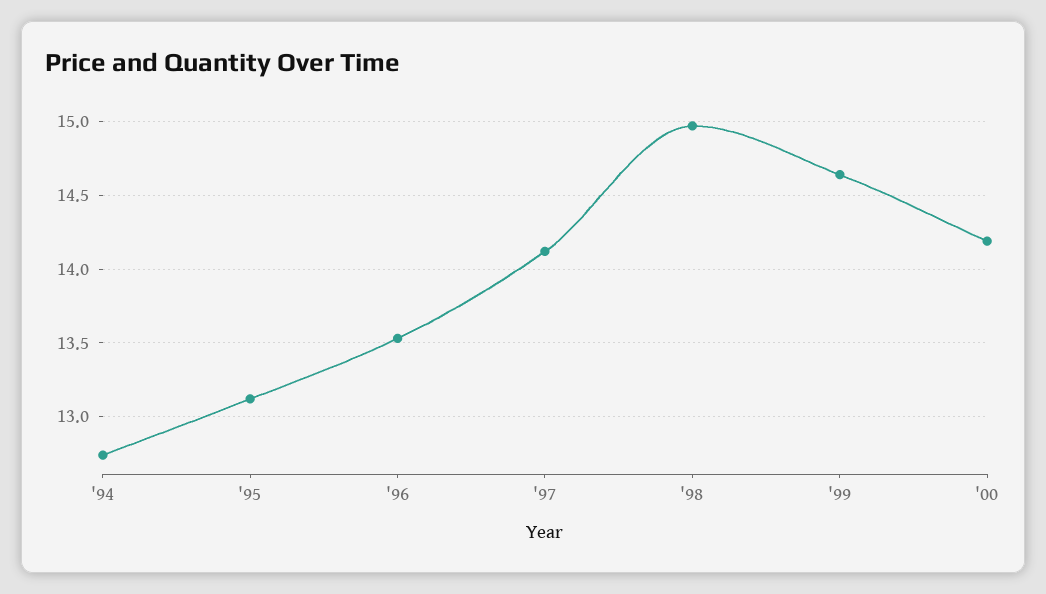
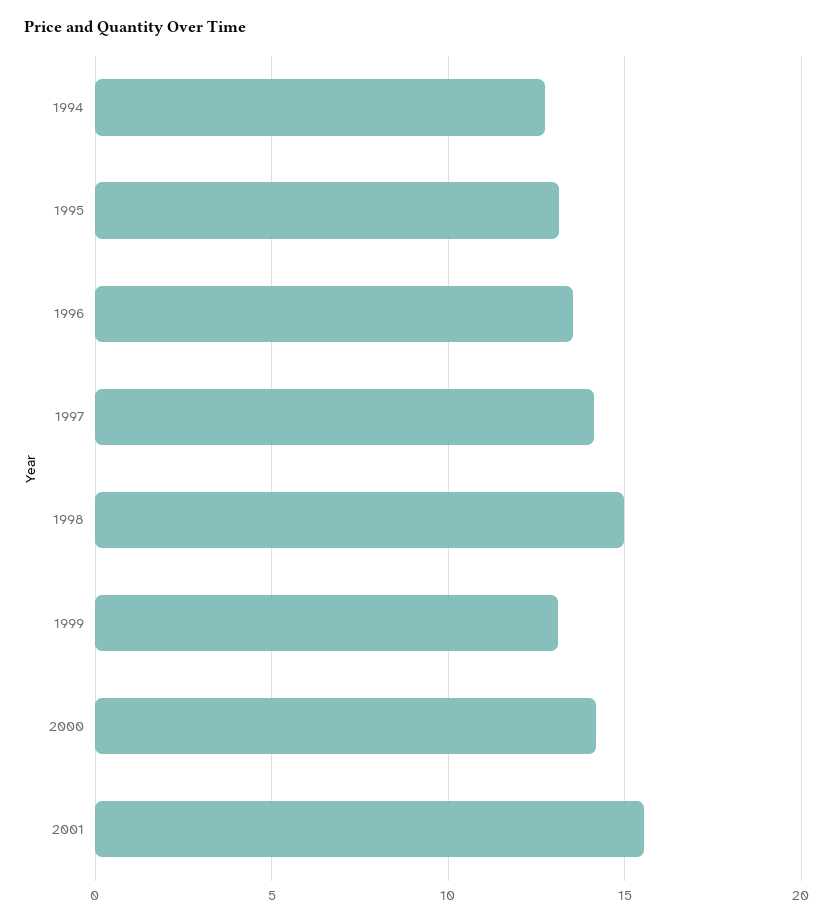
'99: 14.65 -> 13
2001: none -> 15.5

